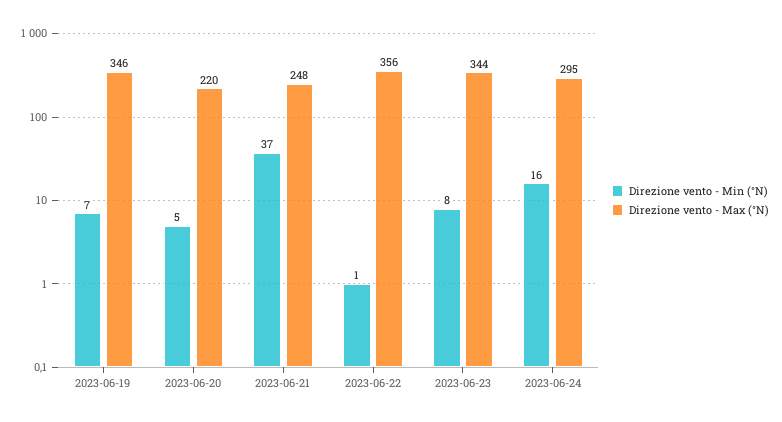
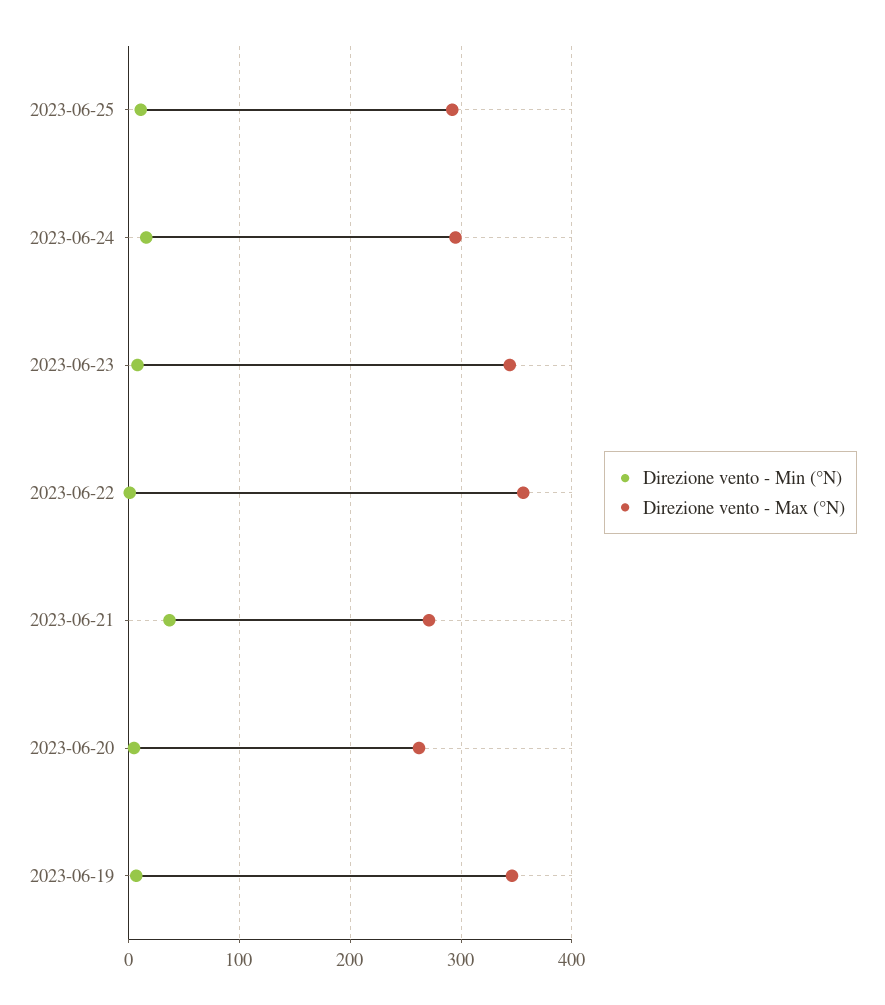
Direzione vento - Max (°N), 2023-06-20: 220 -> 260
Direzione vento - Max (°N), 2023-06-21: 248 -> 270
Direzione vento - Min (°N), 2023-06-25: none -> 10
Direzione vento - Max (°N), 2023-06-25: none -> 290

